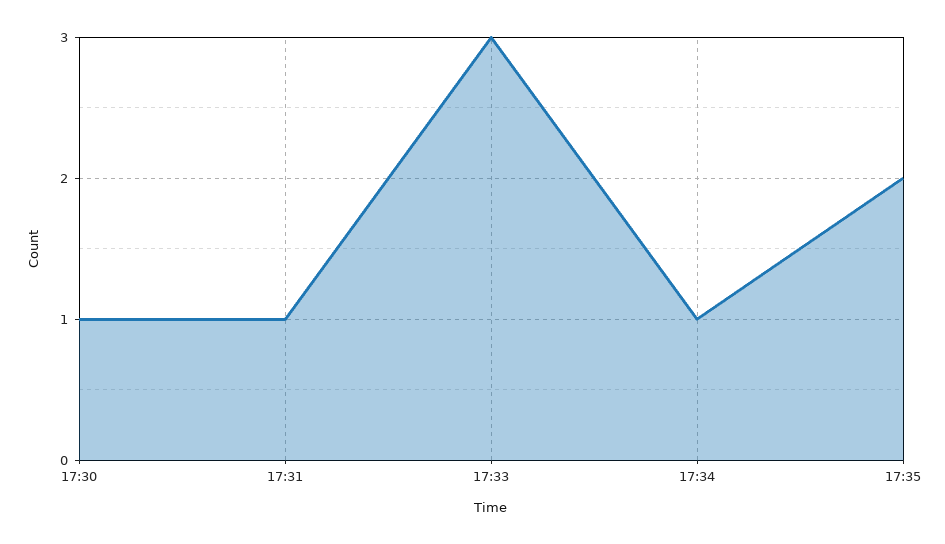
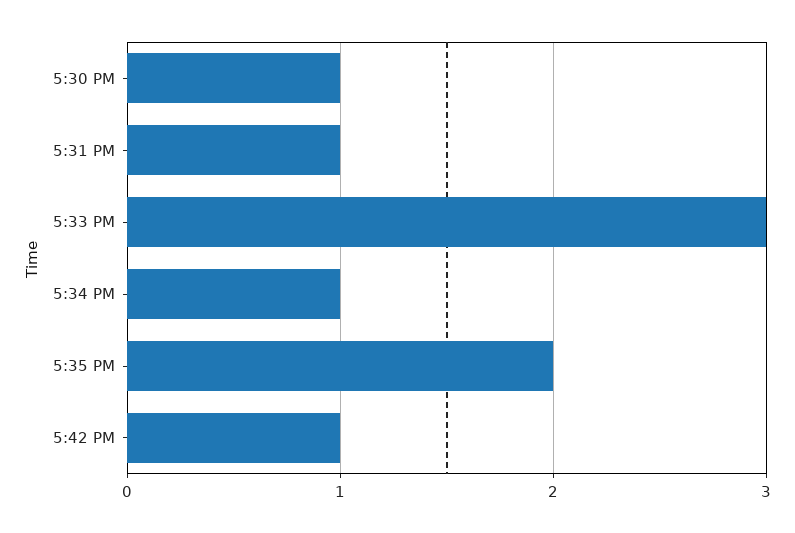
5:42 PM: none -> 1

